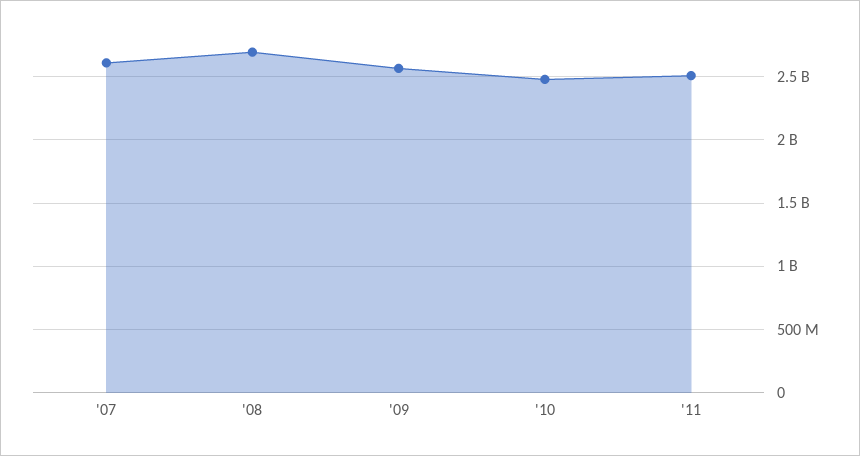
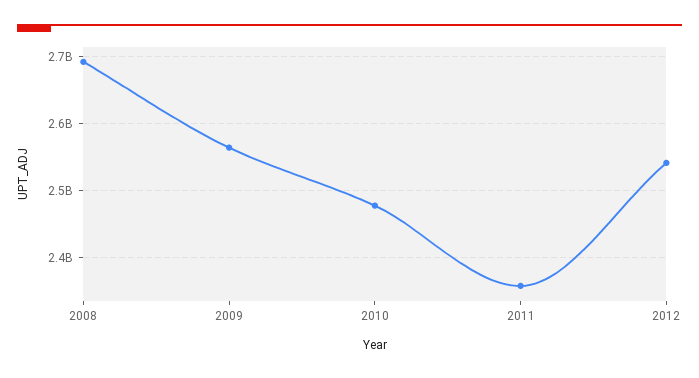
'07: 2600000000 -> none
'11: 2500000000 -> 2360000000
2012: none -> 2540000000

